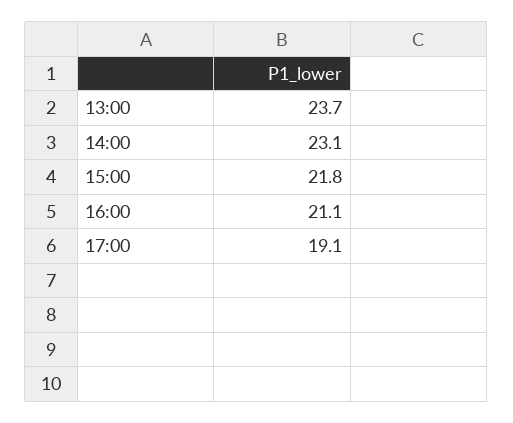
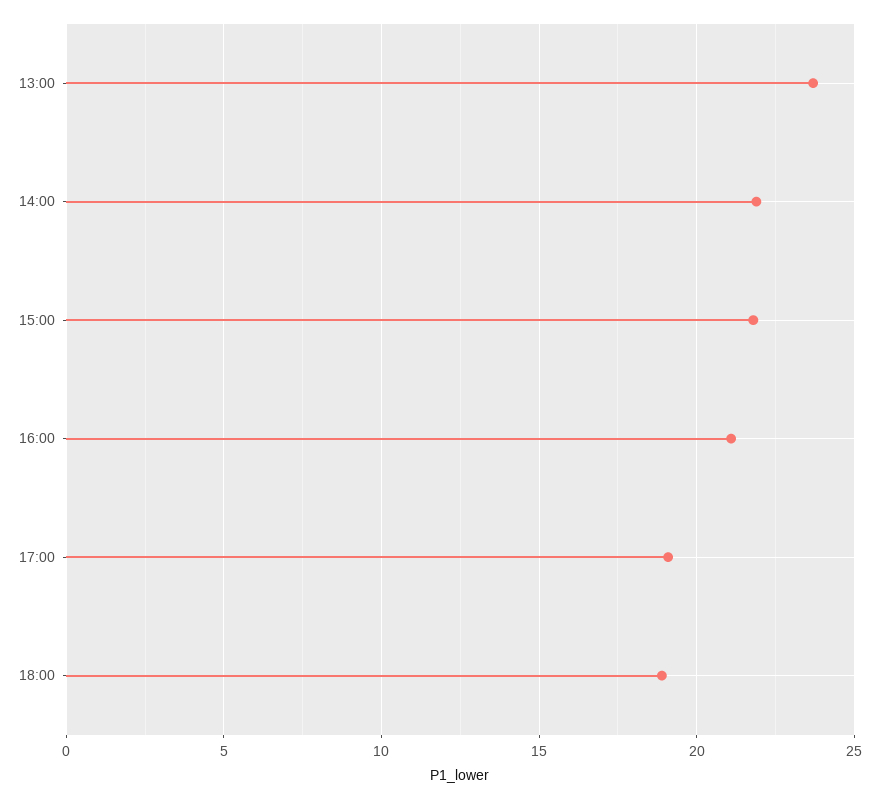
14:00: 23.1 -> 22
18:00: none -> 19

